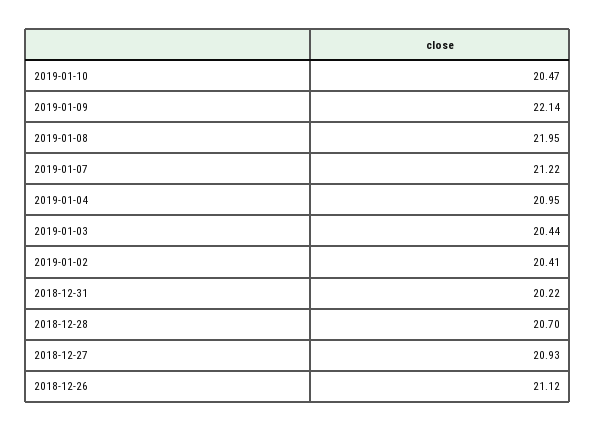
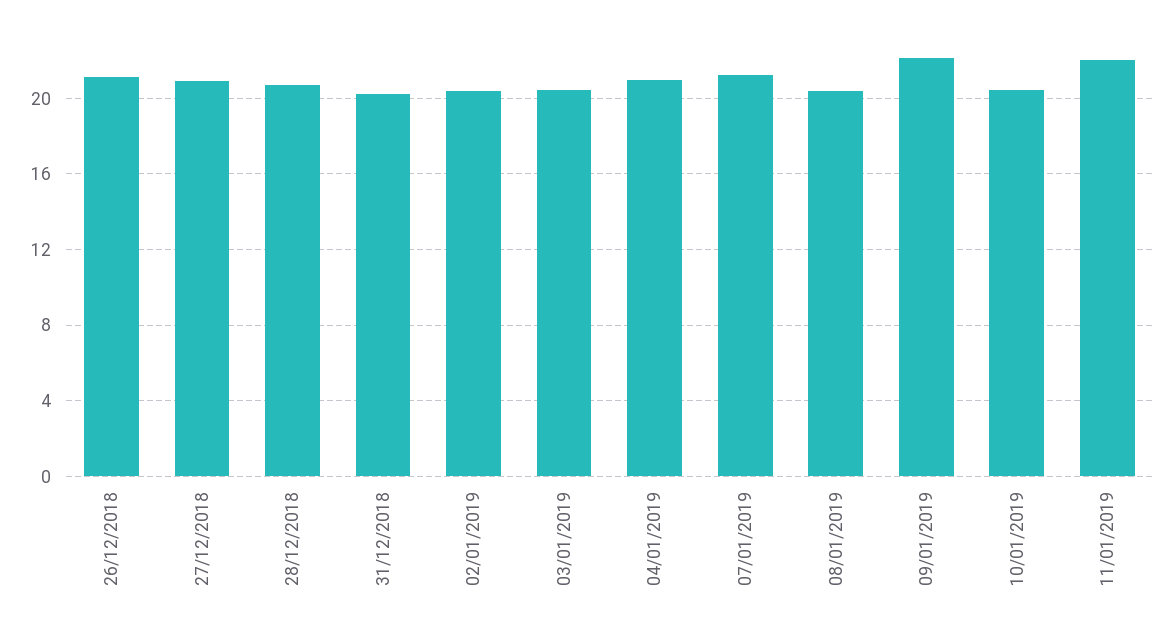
2019-01-08: 21.95 -> 20.5
11/01/2019: none -> 22

